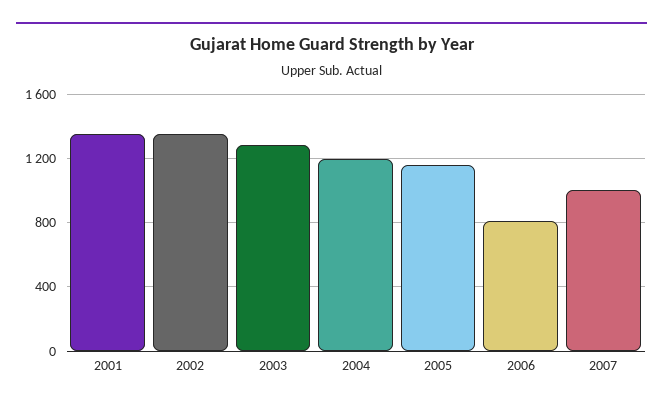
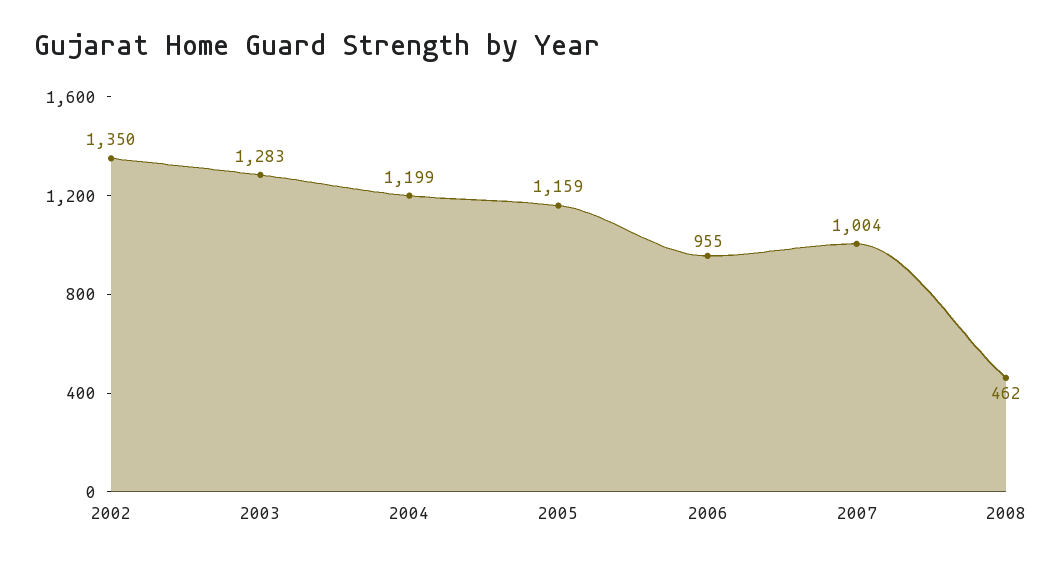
2001: 1350 -> none
2006: 800 -> 955
2008: none -> 462

